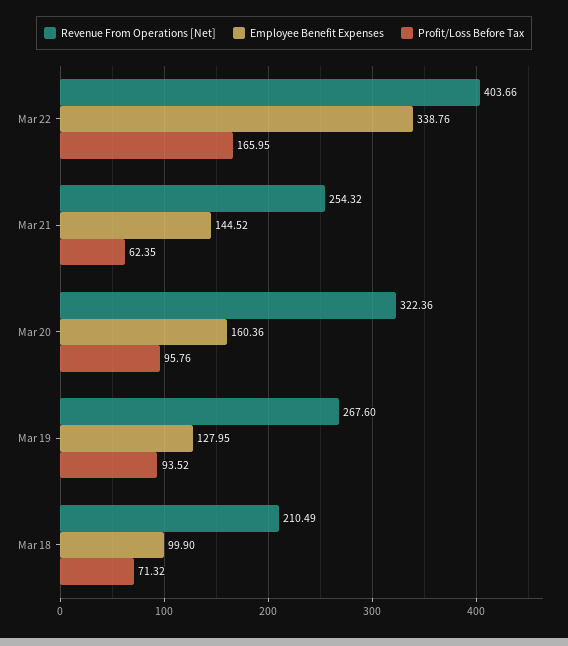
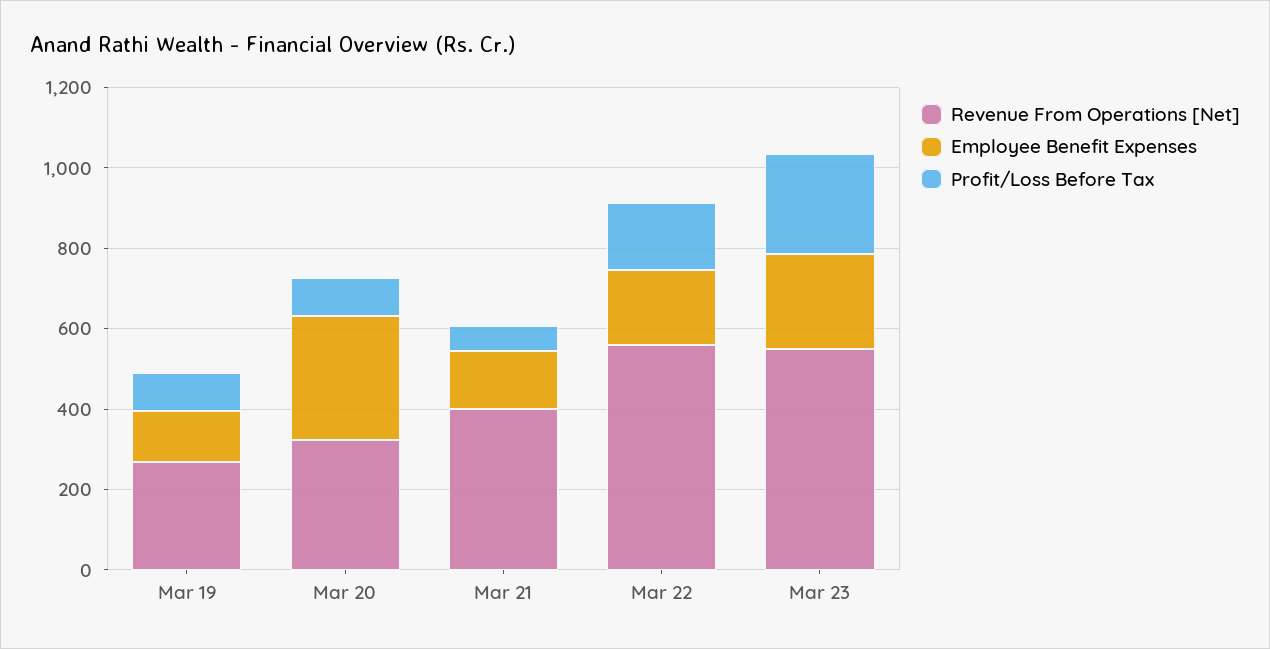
Revenue From Operations [Net], Mar 22: 403.66 -> 550
Employee Benefit Expenses, Mar 22: 338.76 -> 200
Revenue From Operations [Net], Mar 21: 254.32 -> 400
Employee Benefit Expenses, Mar 20: 160.36 -> 300
Revenue From Operations [Net], Mar 18: 210.49 -> none
Employee Benefit Expenses, Mar 18: 99.9 -> none
Profit/Loss Before Tax, Mar 18: 71.32 -> none
Revenue From Operations [Net], Mar 23: none -> 550
Employee Benefit Expenses, Mar 23: none -> 250
Profit/Loss Before Tax, Mar 23: none -> 250

